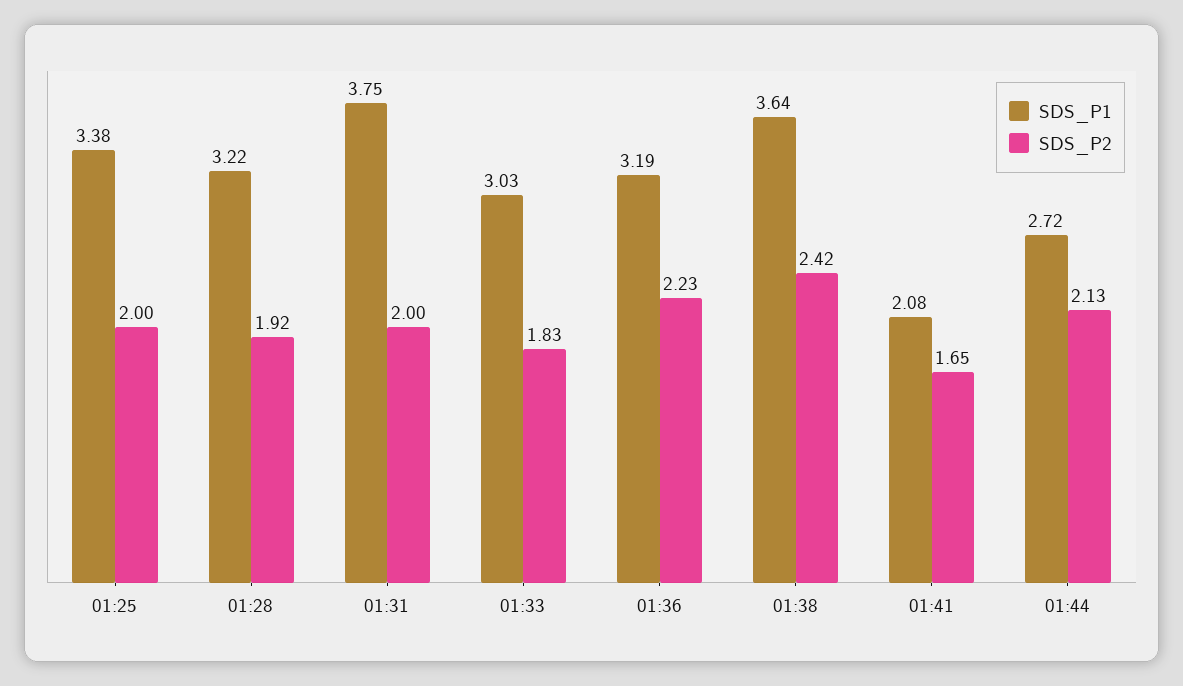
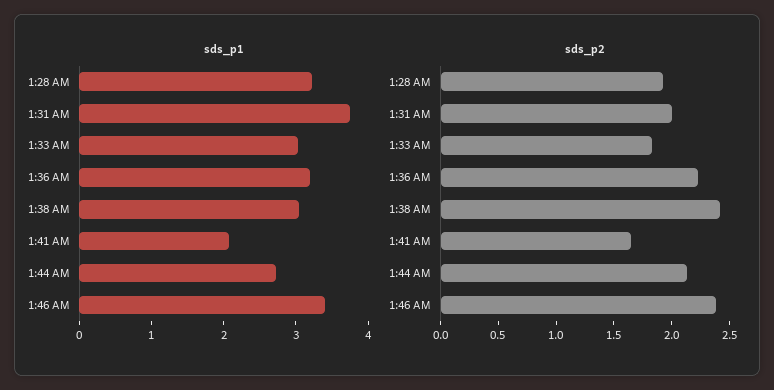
SDS_P1, 01:25: 3.38 -> none
SDS_P2, 01:25: 2 -> none
SDS_P1, 01:38: 3.64 -> 3
SDS_P1, 1:46 AM: none -> 3.4
SDS_P2, 1:46 AM: none -> 2.4

